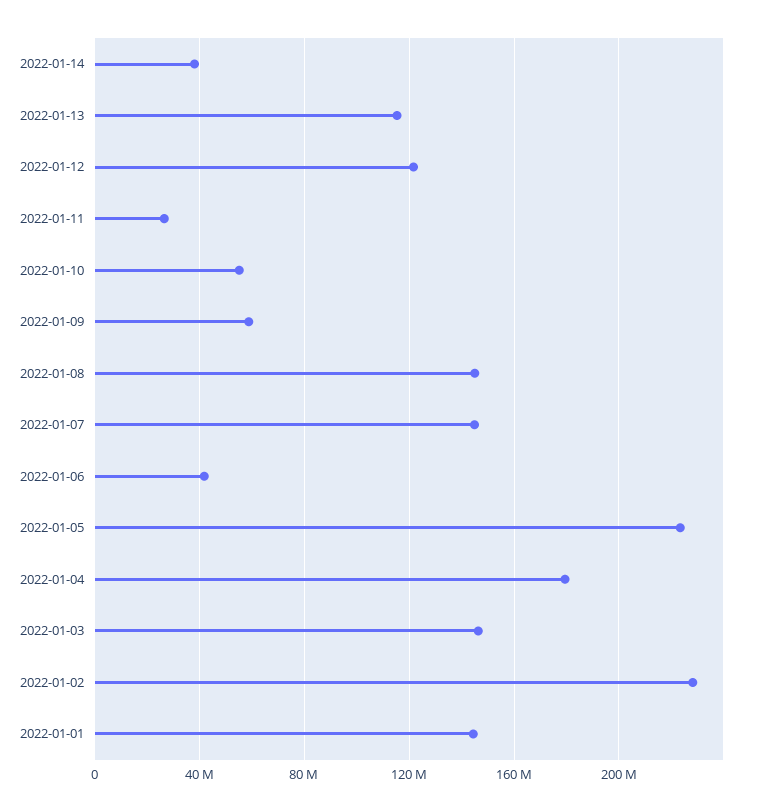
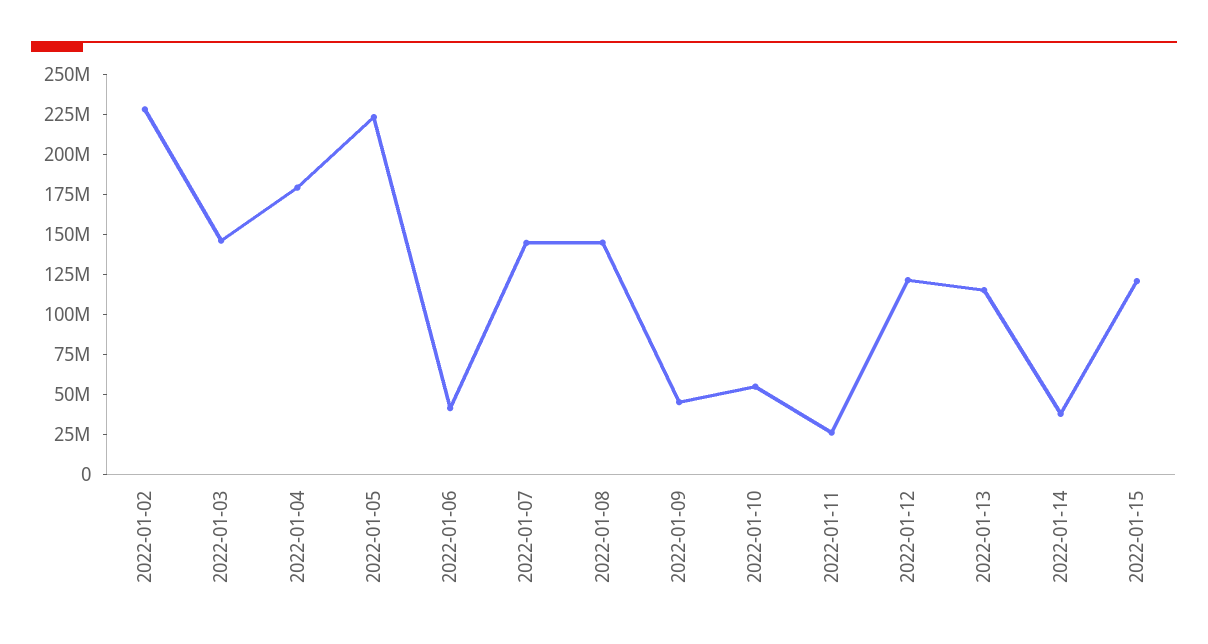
2022-01-09: 60000000 -> 45000000
2022-01-01: 145000000 -> none
2022-01-15: none -> 120000000

